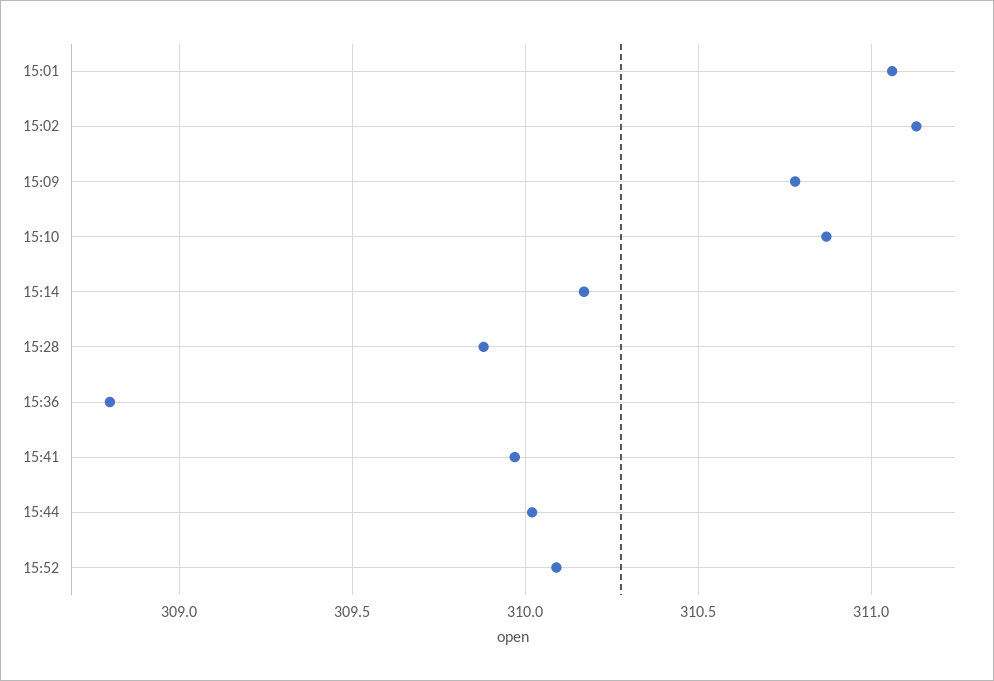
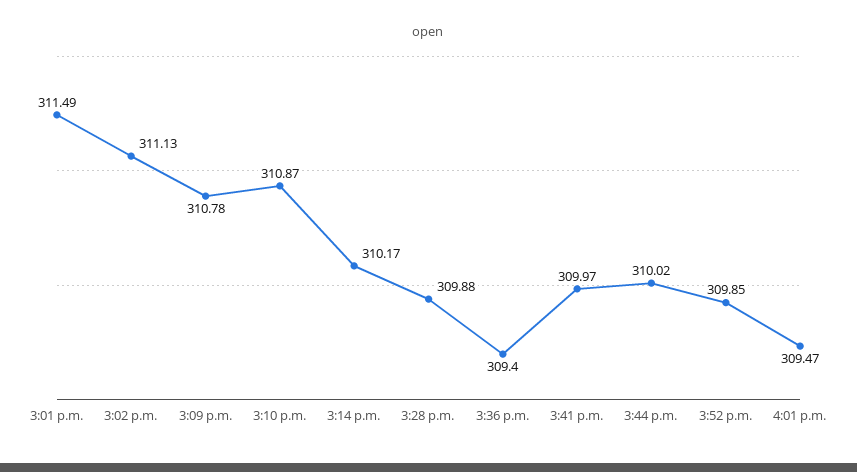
15:01: 311.05 -> 311.49
15:36: 308.8 -> 309.4
15:52: 310.1 -> 309.85
4:01 p.m.: none -> 309.47

